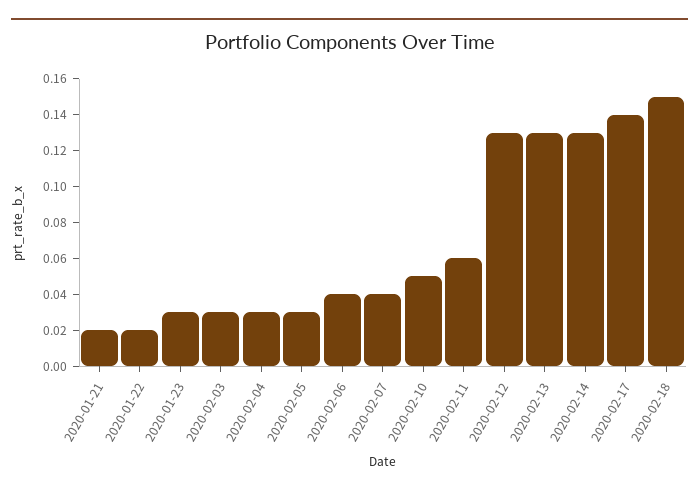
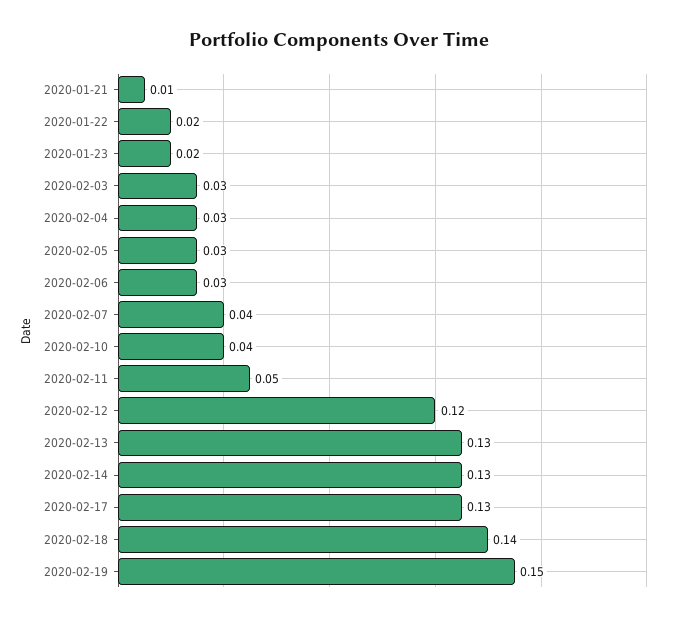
2020-01-21: 0.02 -> 0.01
2020-01-23: 0.03 -> 0.02
2020-02-06: 0.04 -> 0.03
2020-02-10: 0.05 -> 0.04
2020-02-11: 0.06 -> 0.05
2020-02-12: 0.13 -> 0.12
2020-02-17: 0.14 -> 0.13
2020-02-18: 0.15 -> 0.14
2020-02-19: none -> 0.15

